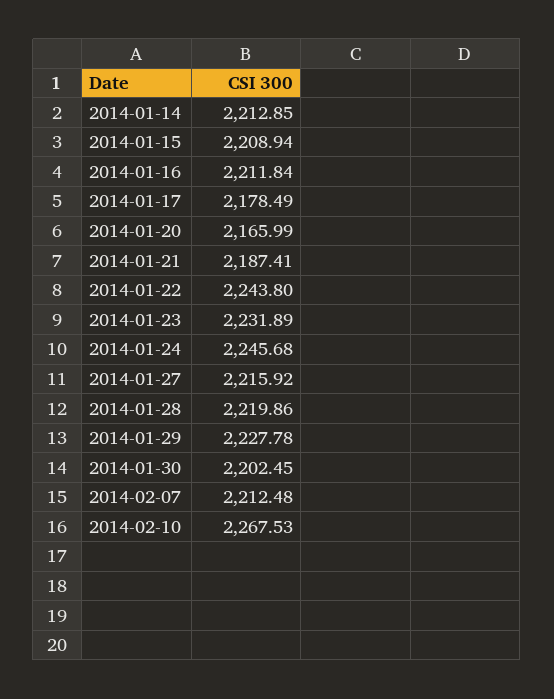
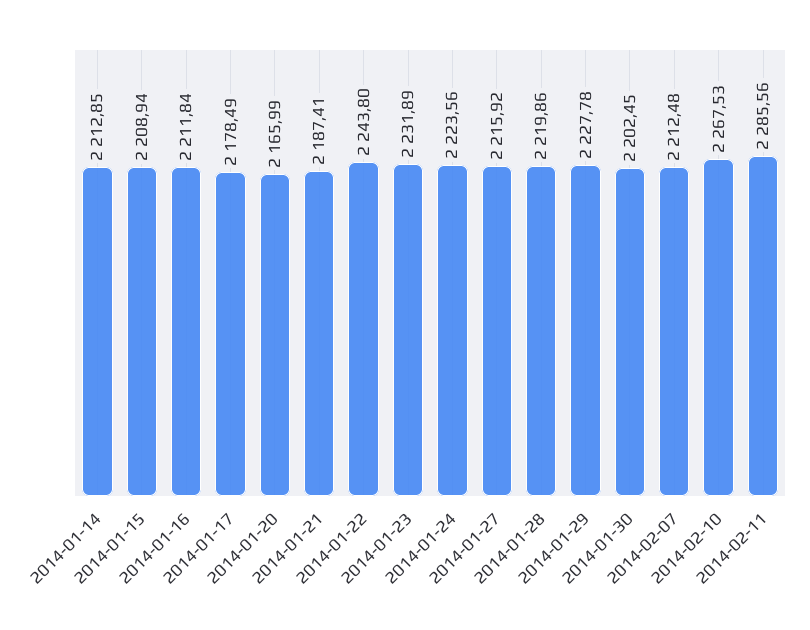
2014-01-24: 2245.68 -> 2223.56
2014-02-11: none -> 2285.56

